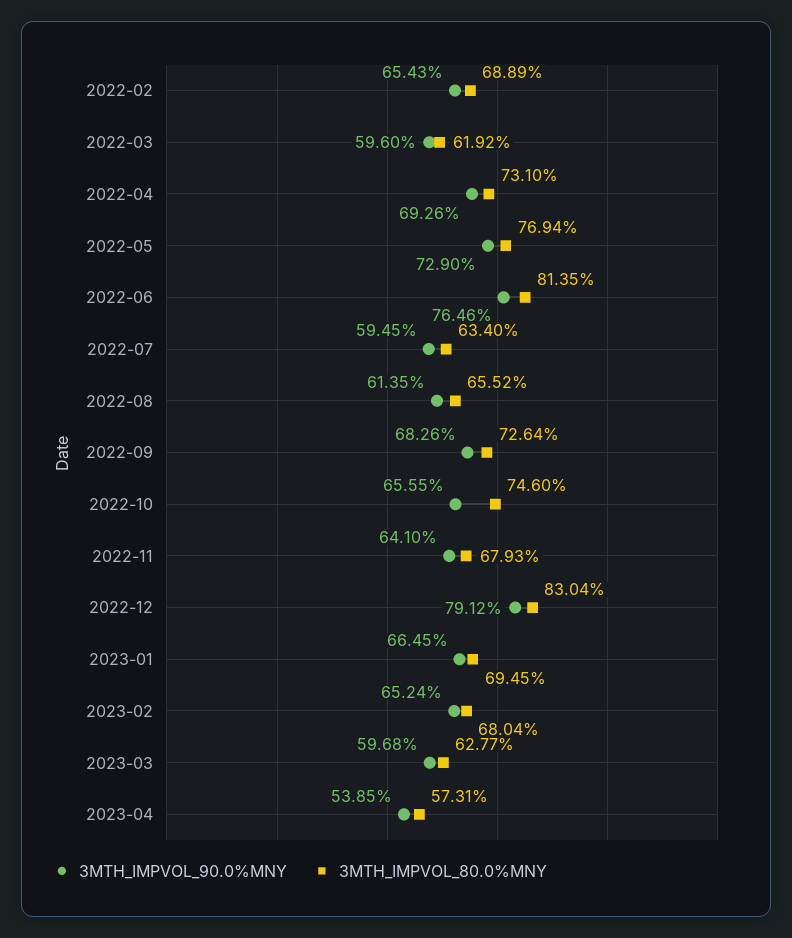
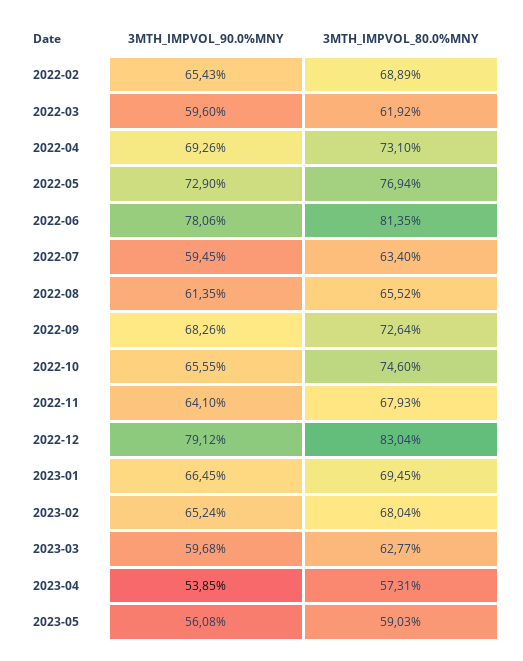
3MTH_IMPVOL_90.0%MNY, 2022-06: 76.46 -> 78.06
3MTH_IMPVOL_90.0%MNY, 2023-05: none -> 56.08
3MTH_IMPVOL_80.0%MNY, 2023-05: none -> 59.03

